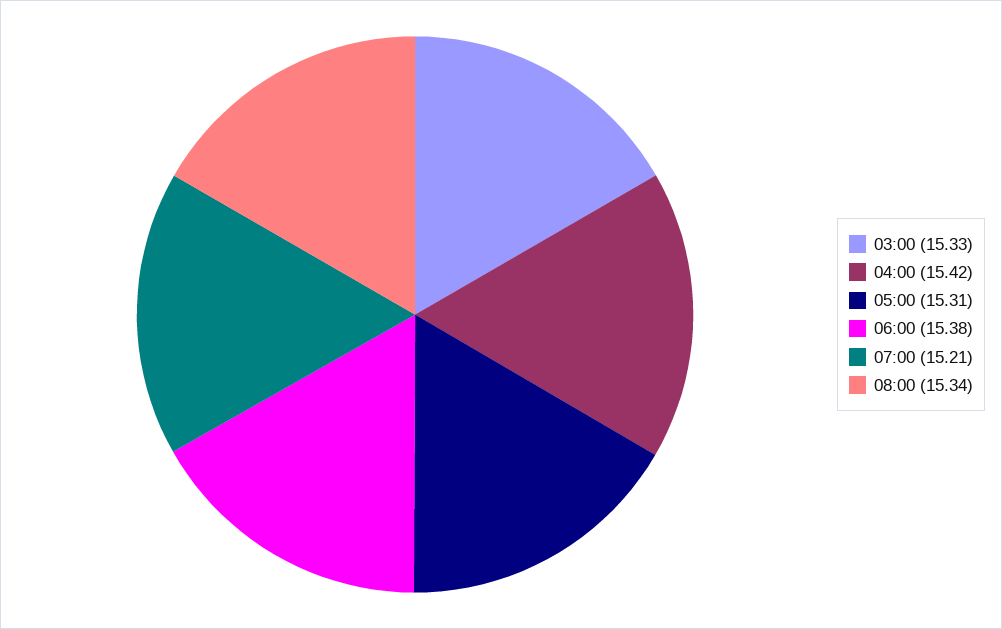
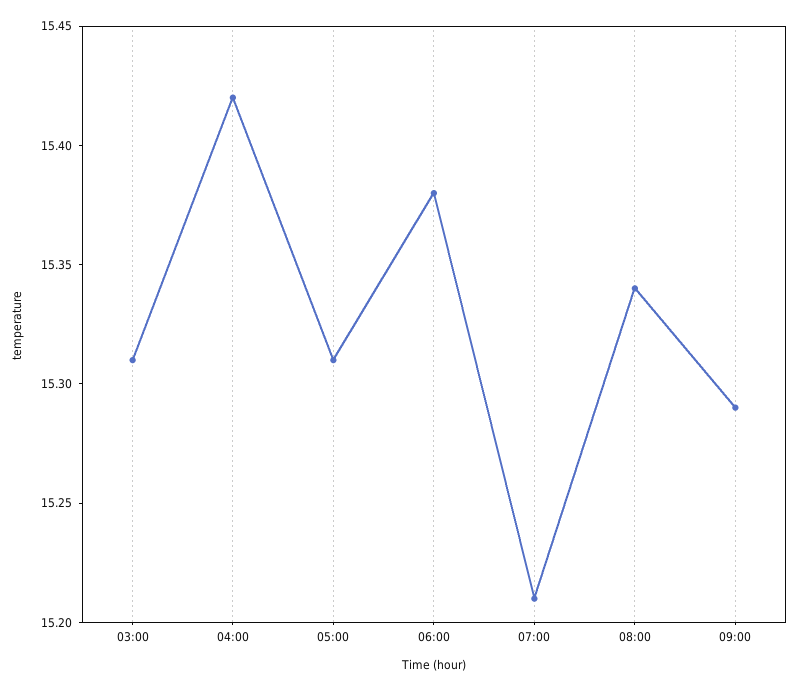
03:00: 15.33 -> 15.31
09:00: none -> 15.29

